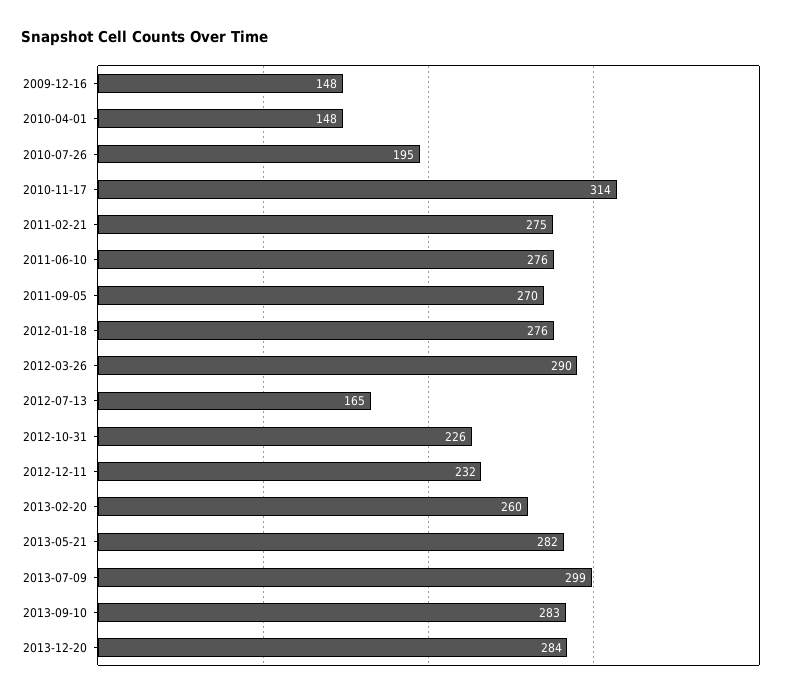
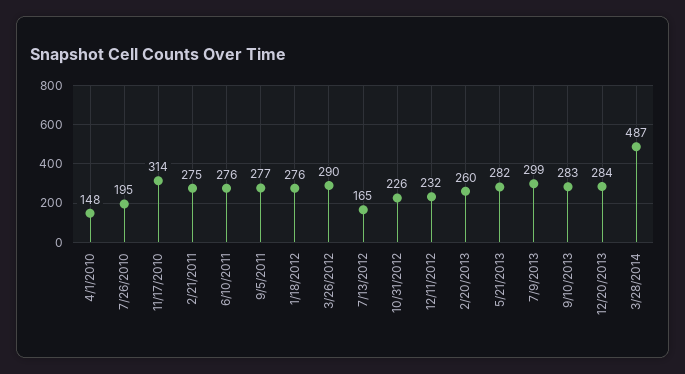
2009-12-16: 148 -> none
2011-09-05: 270 -> 277
3/28/2014: none -> 487

